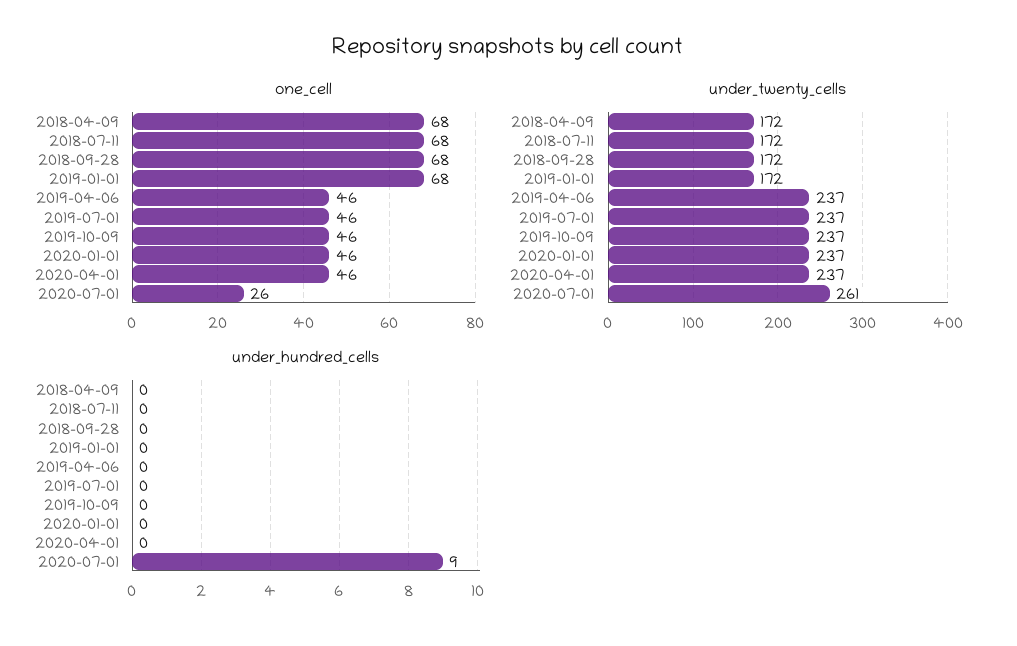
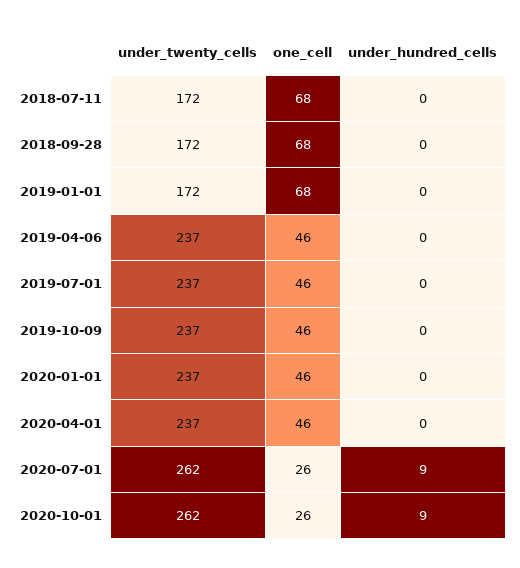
one_cell, 2018-04-09: 68 -> none
under_twenty_cells, 2018-04-09: 172 -> none
under_twenty_cells, 2020-07-01: 261 -> 262
under_hundred_cells, 2018-04-09: 0 -> none
under_twenty_cells, 2020-10-01: none -> 262
one_cell, 2020-10-01: none -> 26
under_hundred_cells, 2020-10-01: none -> 9

